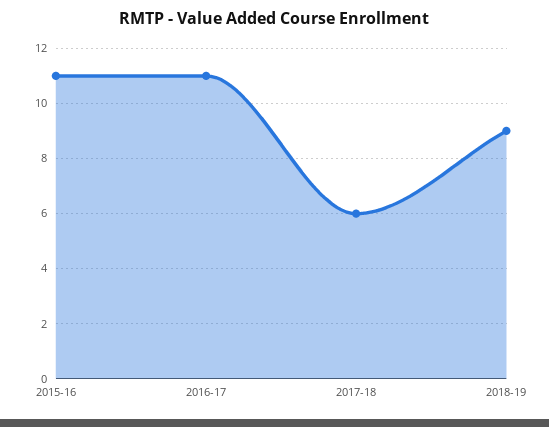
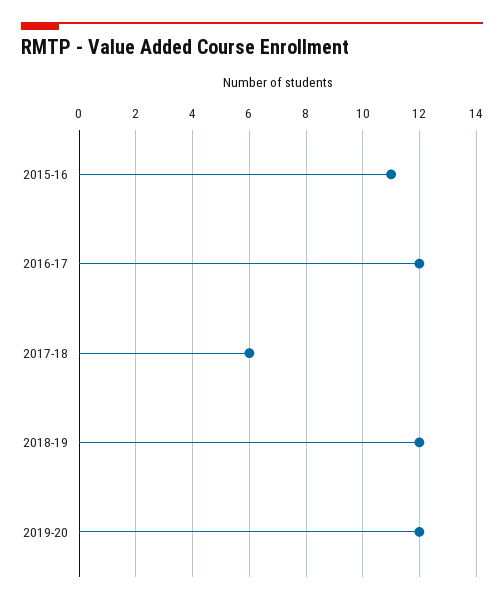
2016-17: 11 -> 12
2018-19: 9 -> 12
2019-20: none -> 12

